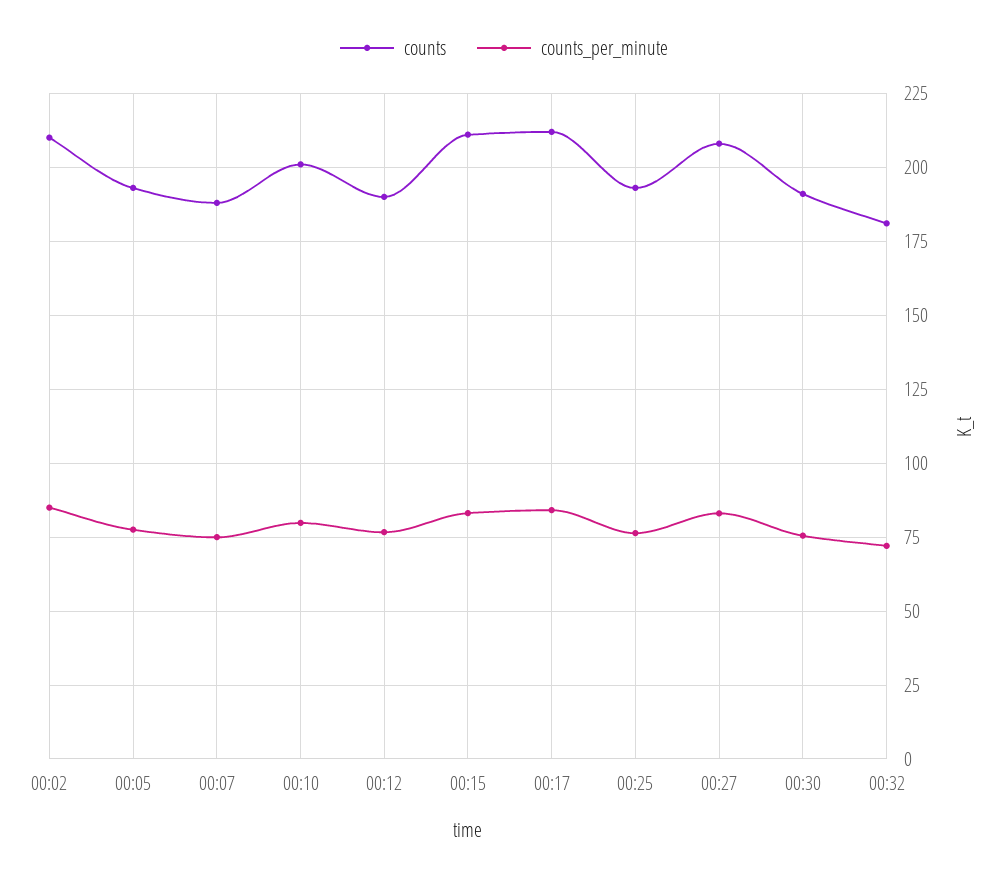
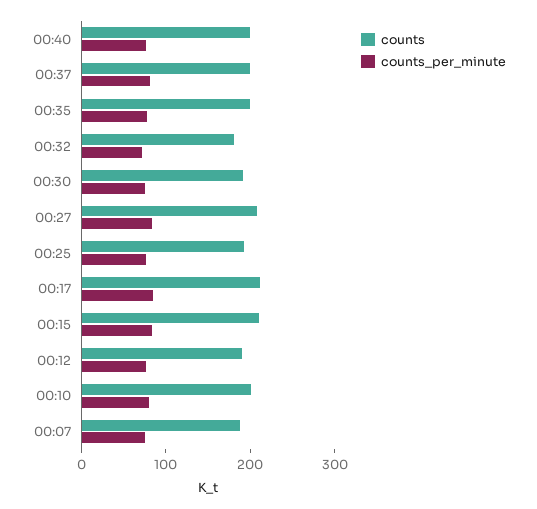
counts, 00:02: 210 -> none
counts_per_minute, 00:02: 85 -> none
counts, 00:05: 192.5 -> none
counts_per_minute, 00:05: 77.5 -> none
counts, 00:40: none -> 200
counts_per_minute, 00:40: none -> 80
counts, 00:37: none -> 200
counts_per_minute, 00:37: none -> 80
counts, 00:35: none -> 200
counts_per_minute, 00:35: none -> 80

